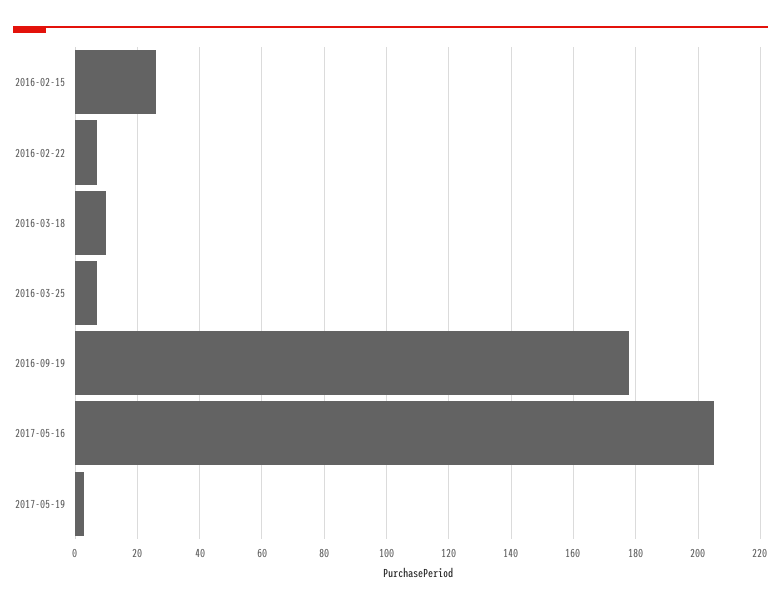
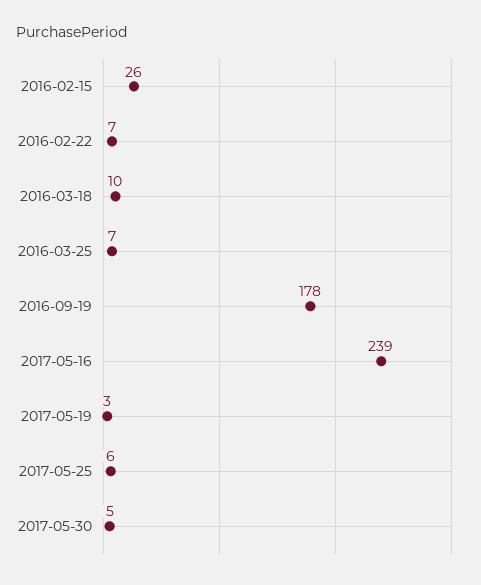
2017-05-16: 205 -> 239
2017-05-25: none -> 6
2017-05-30: none -> 5

